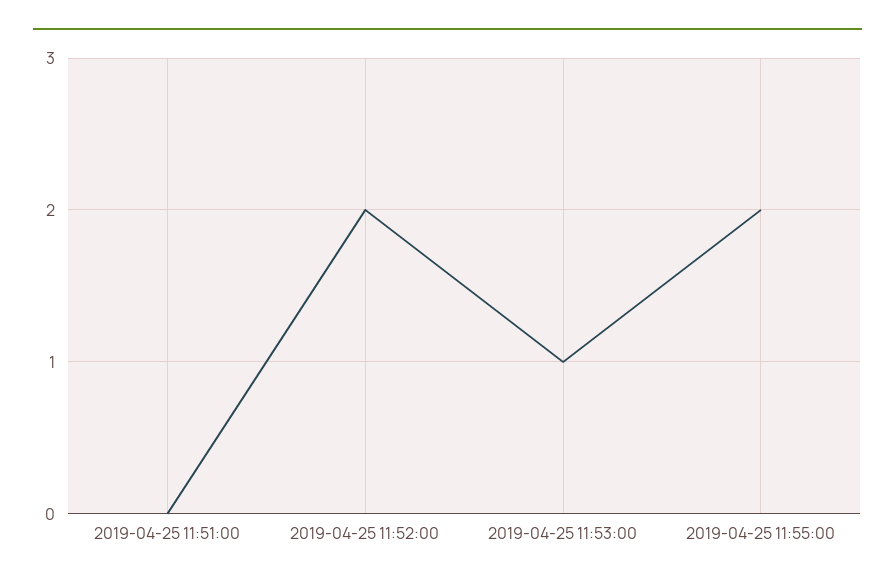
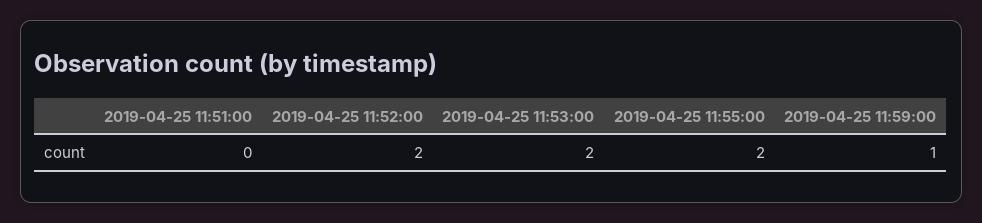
2019-04-25 11:53:00: 1 -> 2
2019-04-25 11:59:00: none -> 1

